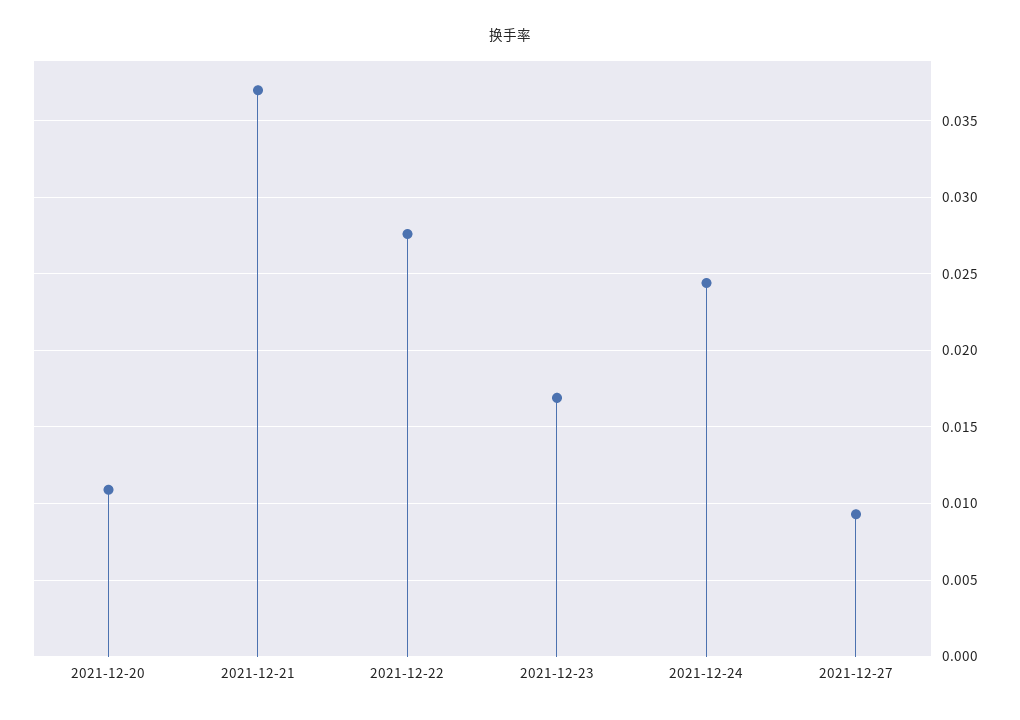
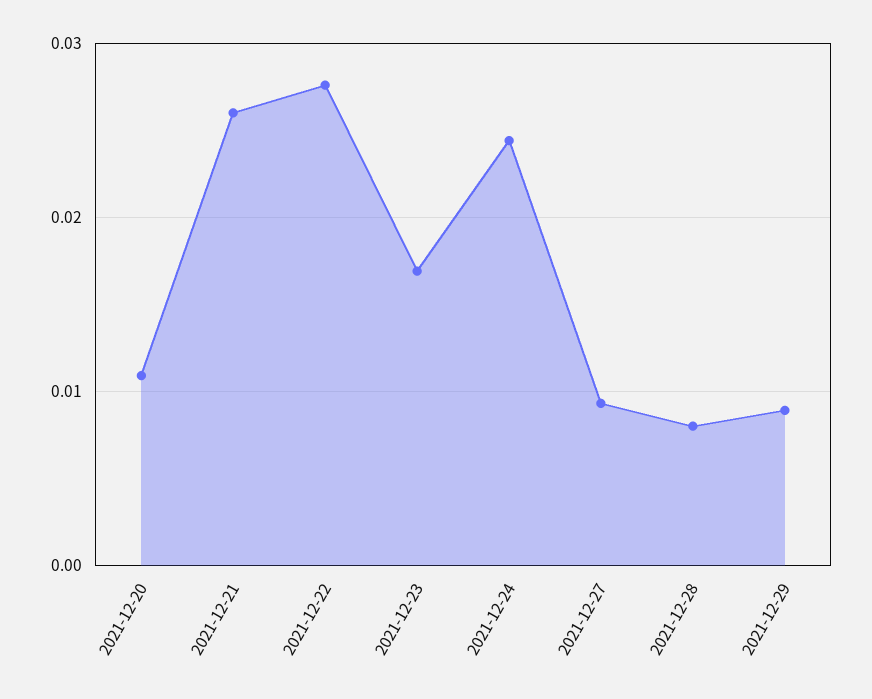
2021-12-21: 0.037 -> 0.026
2021-12-28: none -> 0.008
2021-12-29: none -> 0.009

